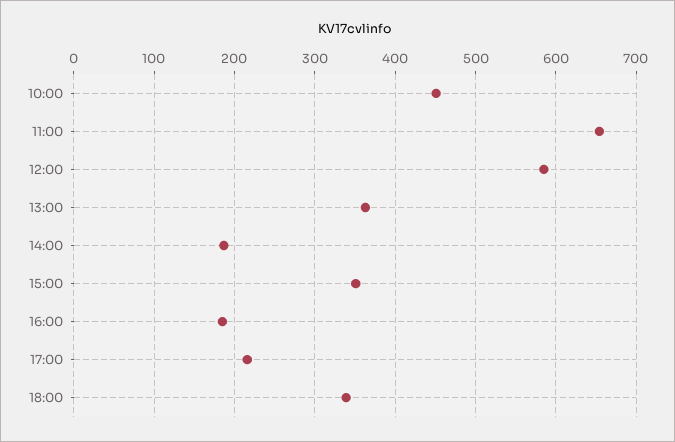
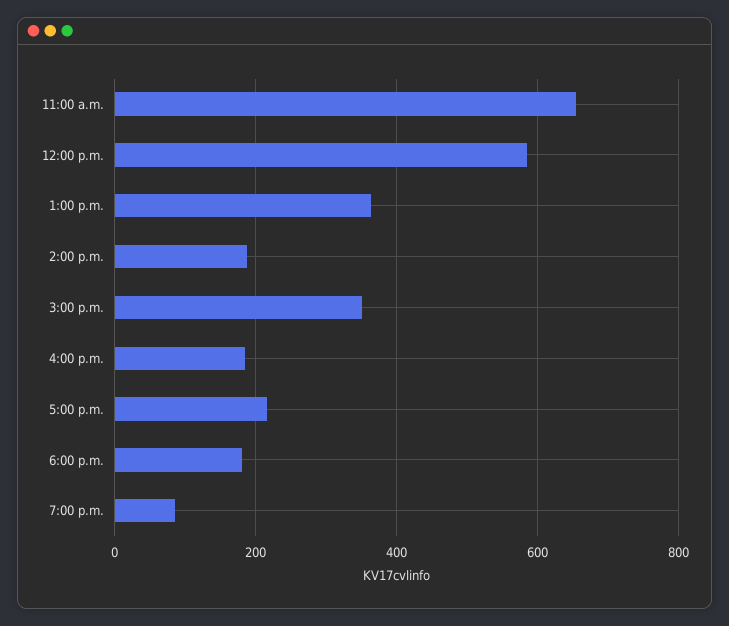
10:00: 450 -> none
18:00: 340 -> 180
7:00 p.m.: none -> 80

